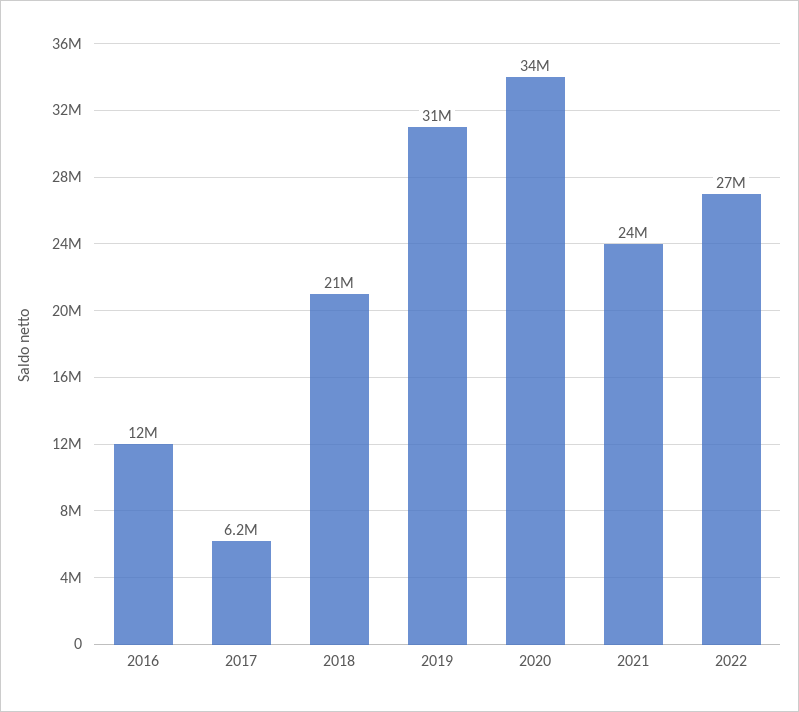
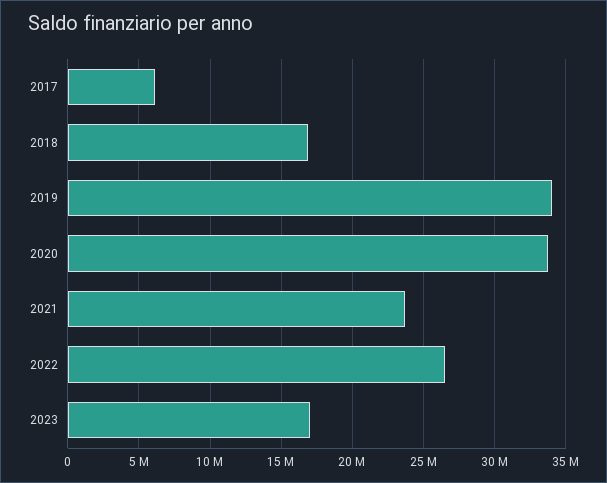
2016: 12000000 -> none
2018: 21000000 -> 17000000
2019: 31000000 -> 34000000
2023: none -> 17000000

